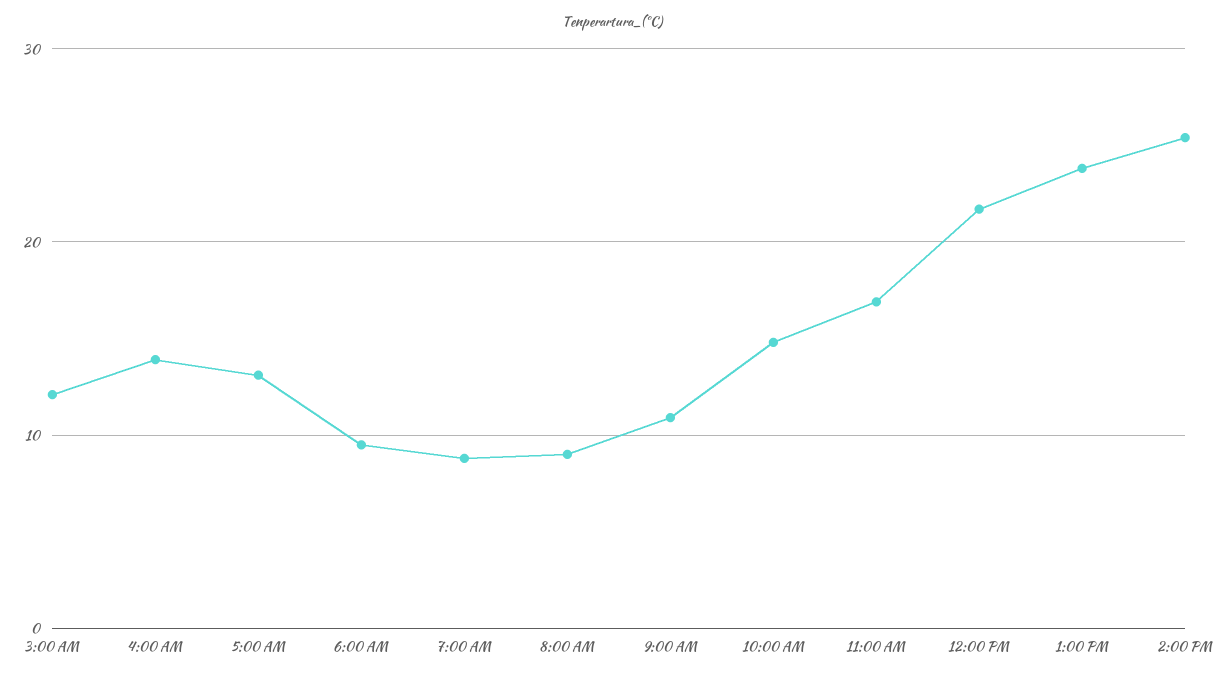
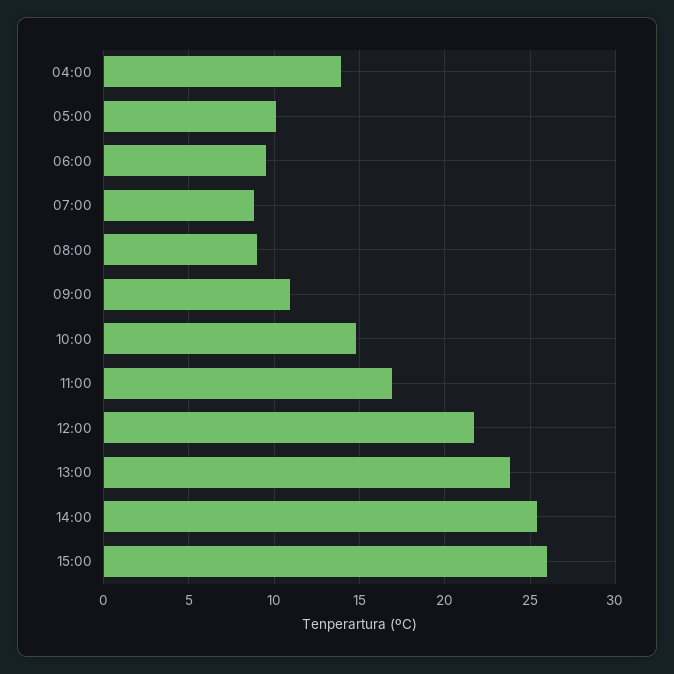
3:00 AM: 12 -> none
5:00 AM: 13 -> 10
15:00: none -> 26

